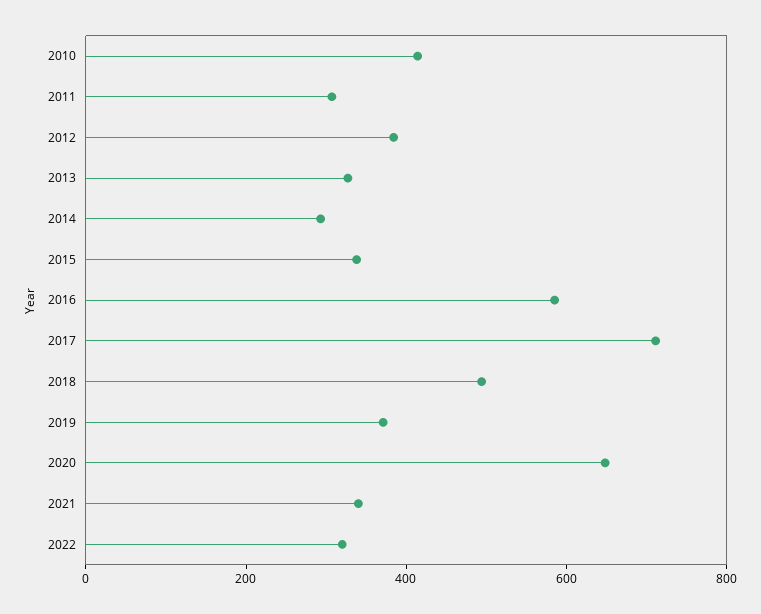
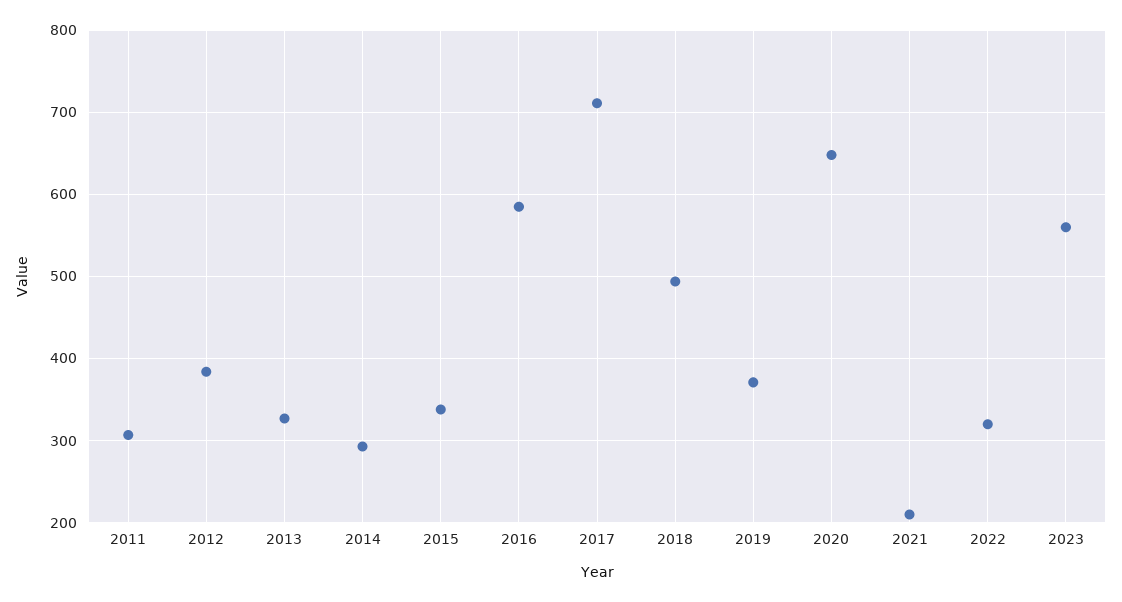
2010: 400 -> none
2021: 350 -> 210
2023: none -> 560

